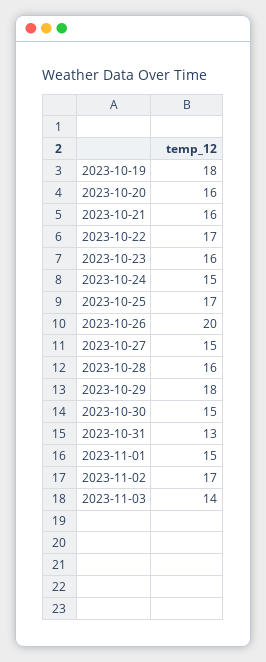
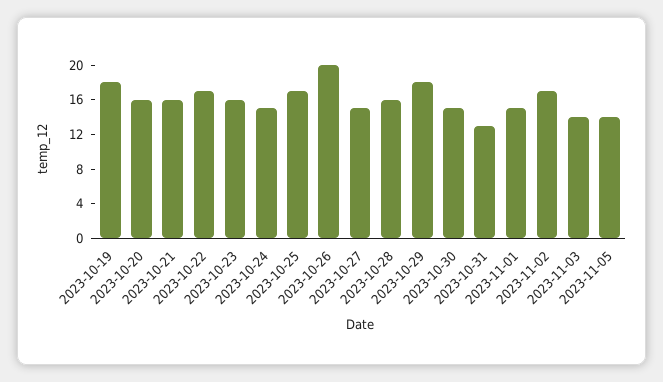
2023-11-05: none -> 14

